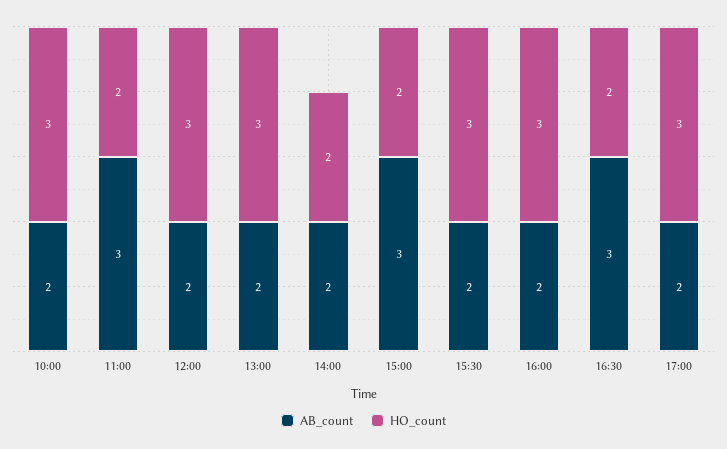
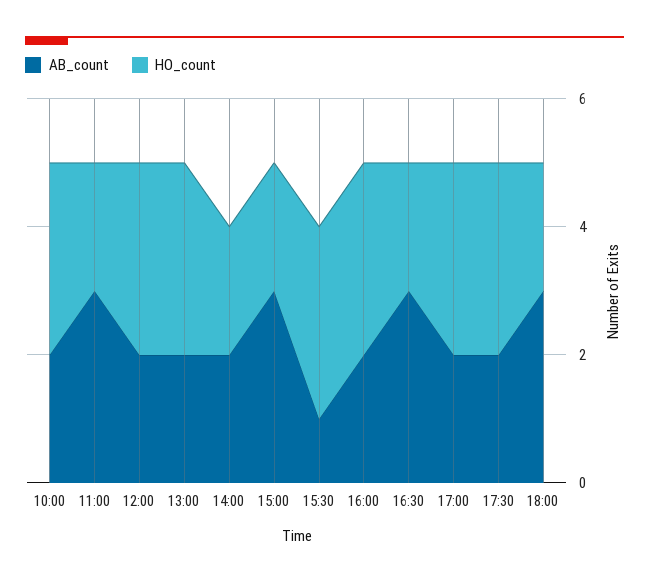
AB_count, 15:30: 2 -> 1
AB_count, 17:30: none -> 2
HO_count, 17:30: none -> 3
AB_count, 18:00: none -> 3
HO_count, 18:00: none -> 2

